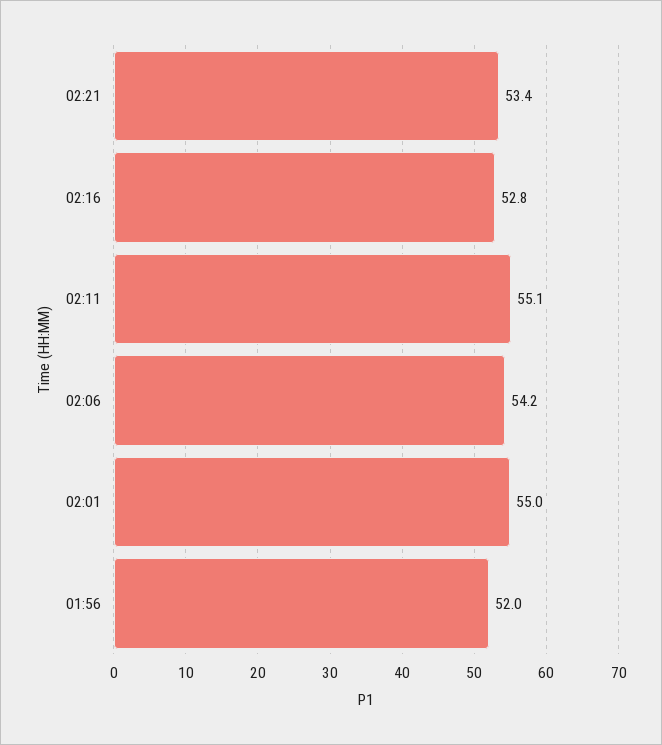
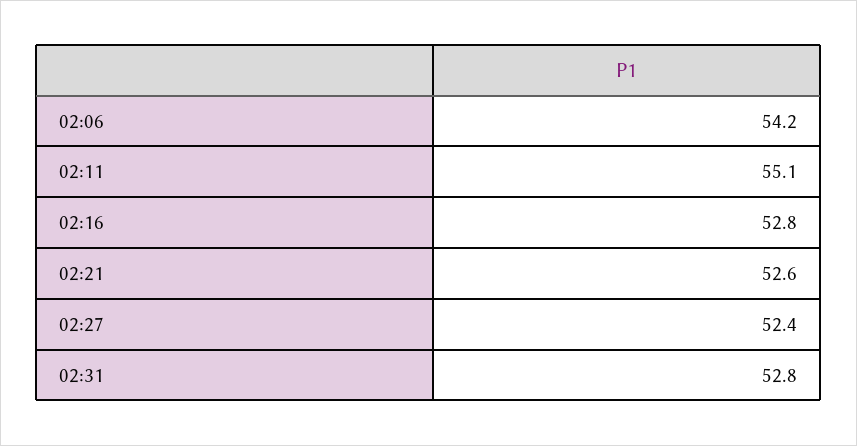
02:21: 53.4 -> 52.6
02:01: 55 -> none
01:56: 52 -> none
02:27: none -> 52.4
02:31: none -> 52.8

